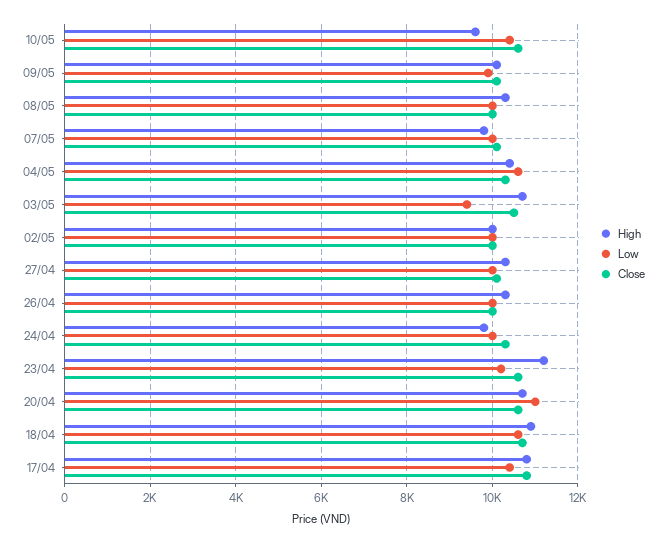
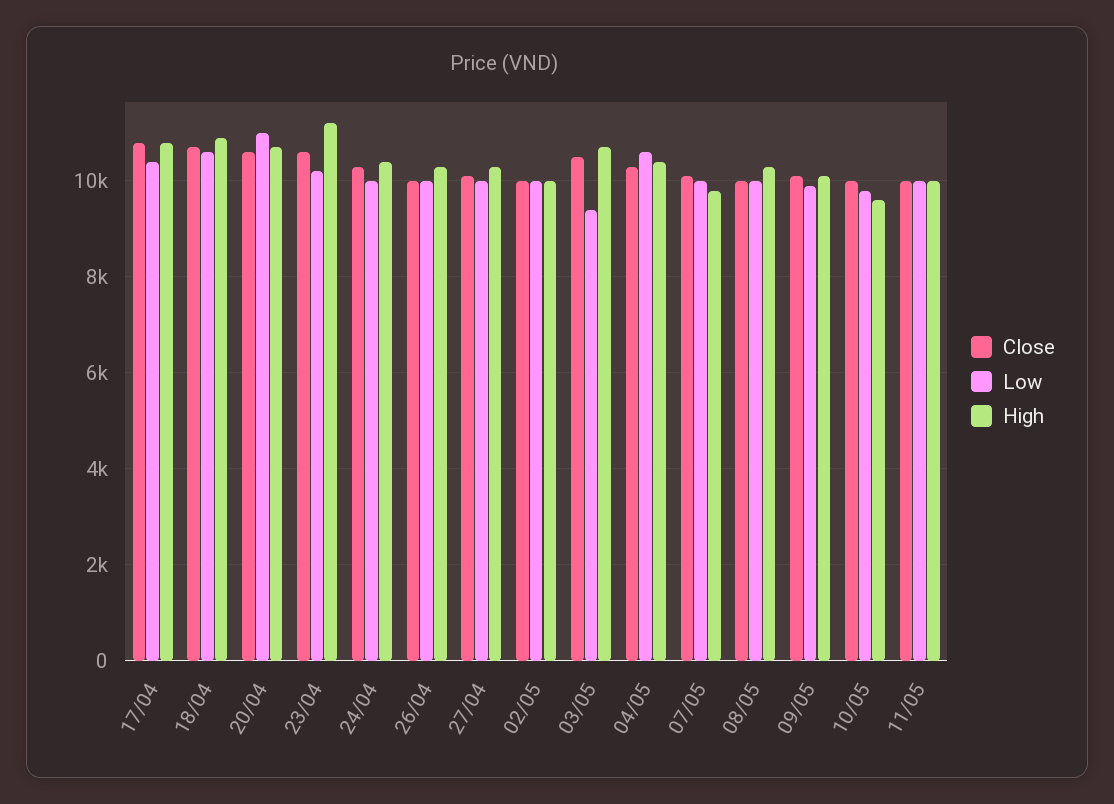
Low, 10/05: 10400 -> 9800
Close, 10/05: 10600 -> 10000
High, 24/04: 9800 -> 10400
Close, 11/05: none -> 10000
Low, 11/05: none -> 10000
High, 11/05: none -> 10000

